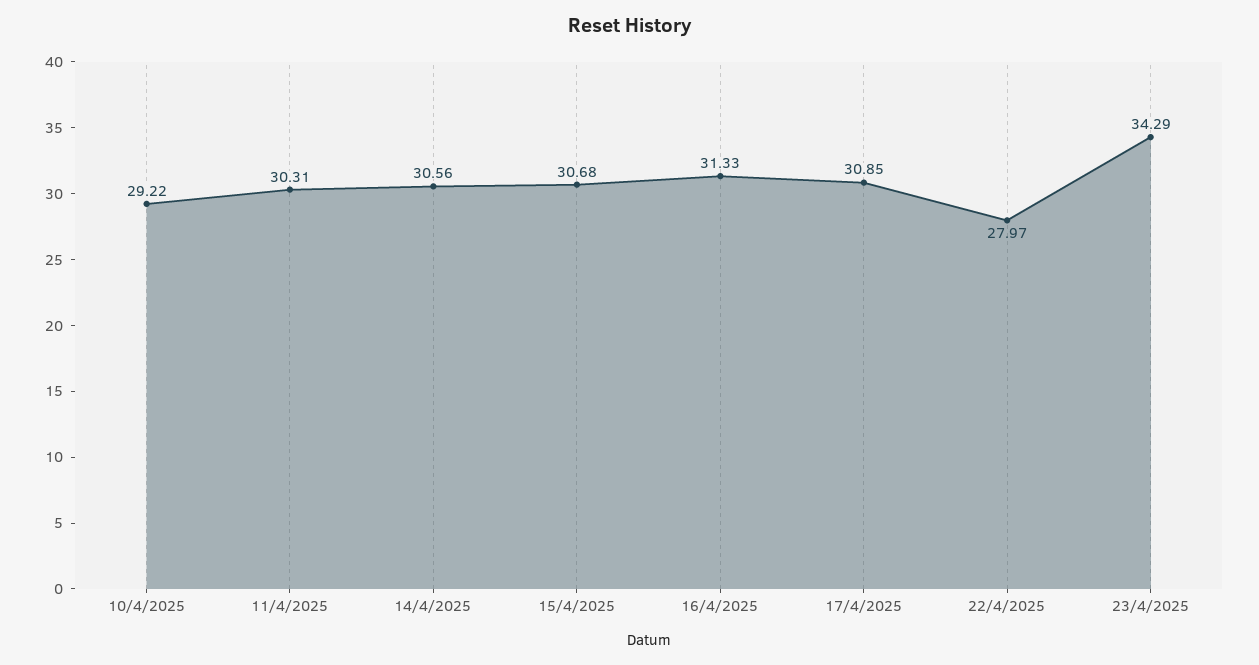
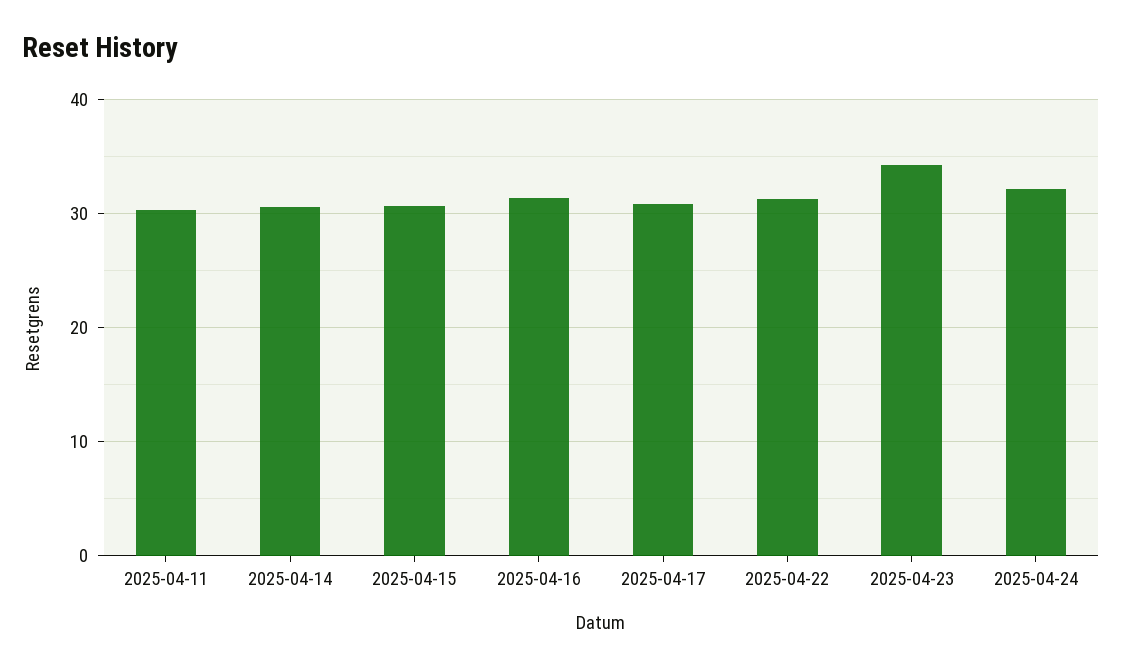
10/4/2025: 29.22 -> none
22/4/2025: 27.97 -> 31
2025-04-24: none -> 32

